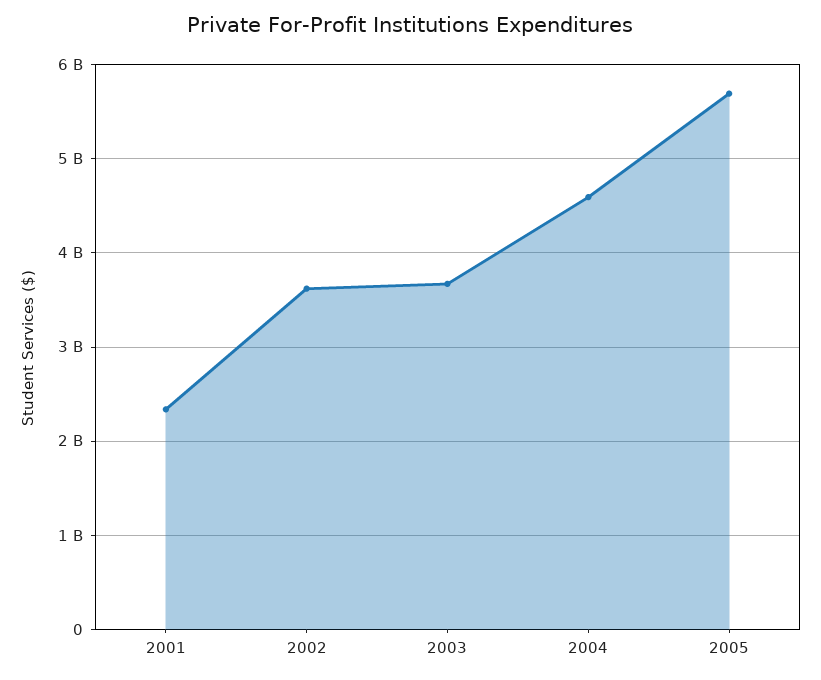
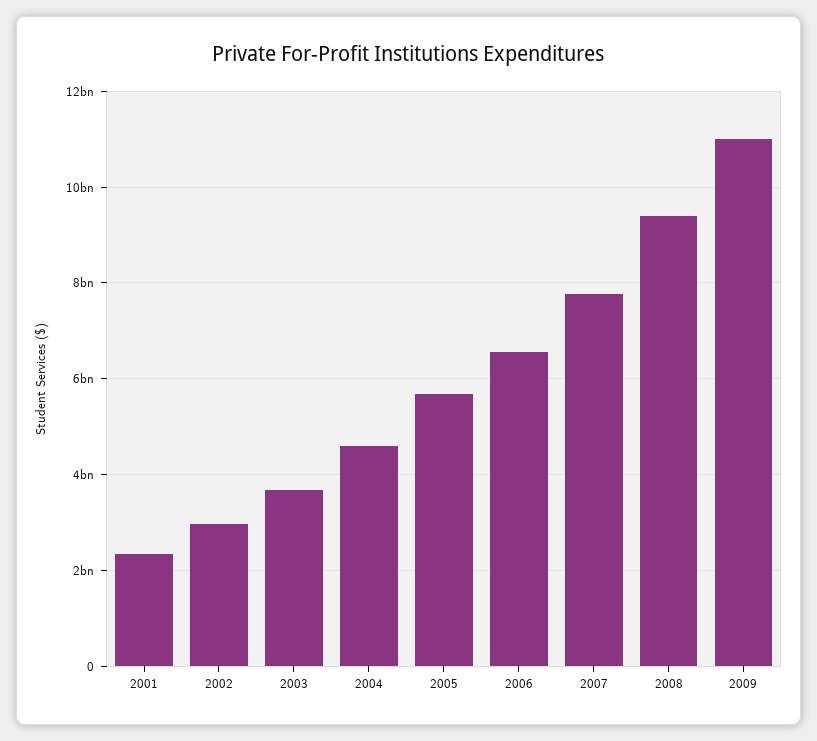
2002: 3600000000 -> 3000000000
2006: none -> 6600000000
2007: none -> 7800000000
2008: none -> 9400000000
2009: none -> 11000000000

